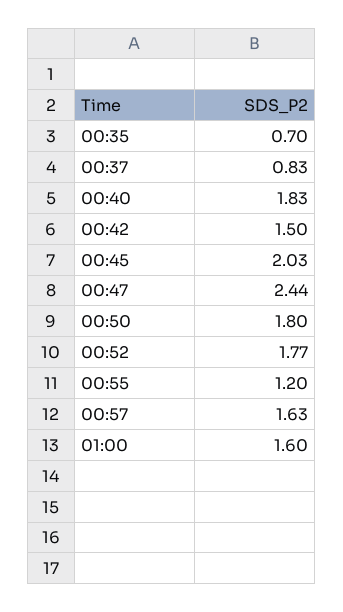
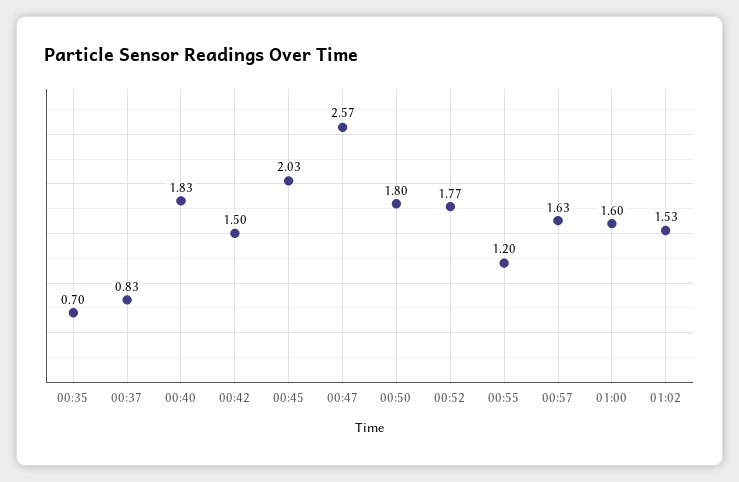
00:47: 2.44 -> 2.57
01:02: none -> 1.53

